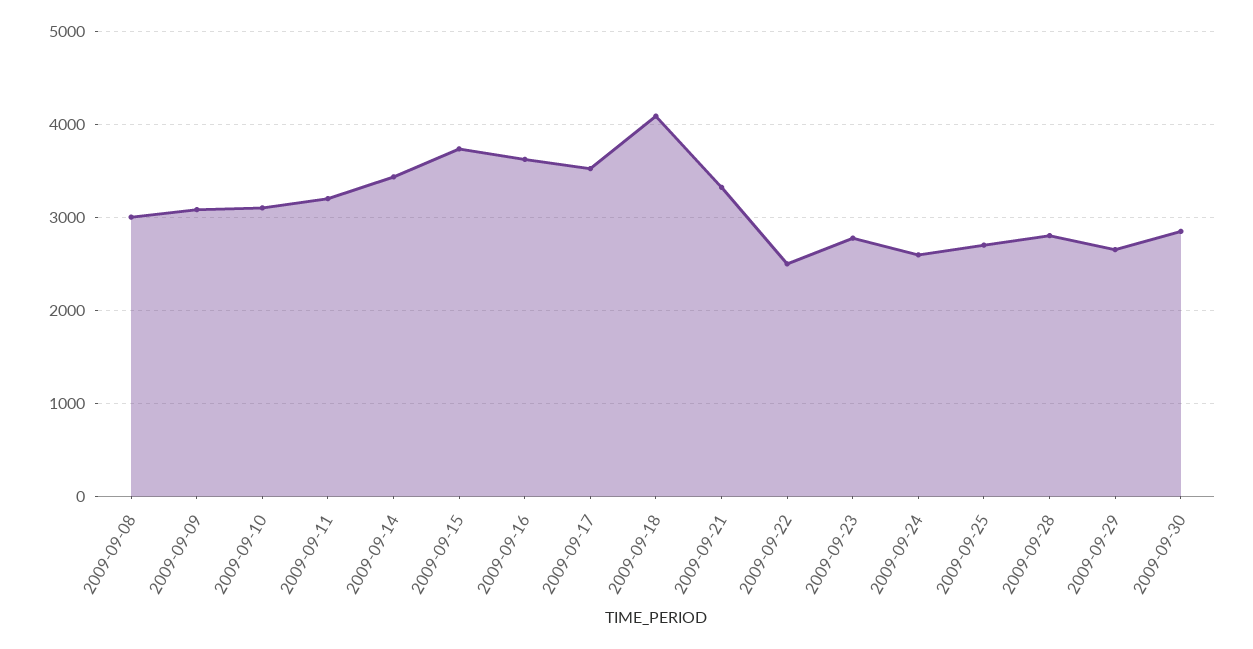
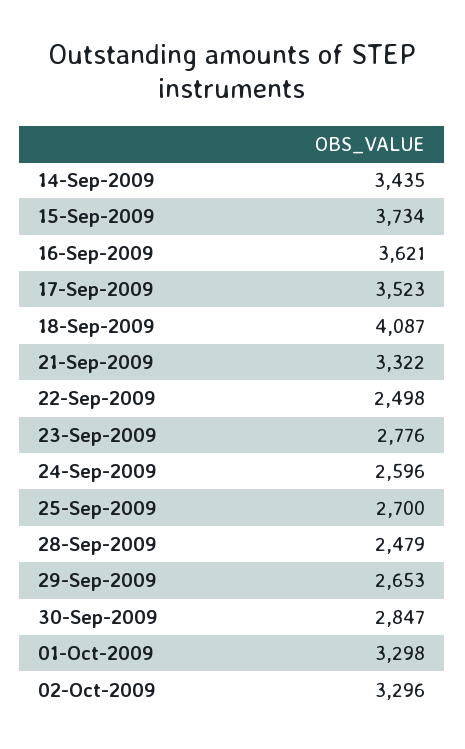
2009-09-08: 3000 -> none
2009-09-09: 3100 -> none
2009-09-10: 3100 -> none
2009-09-11: 3200 -> none
2009-09-28: 2800 -> 2479
01-Oct-2009: none -> 3298
02-Oct-2009: none -> 3296

